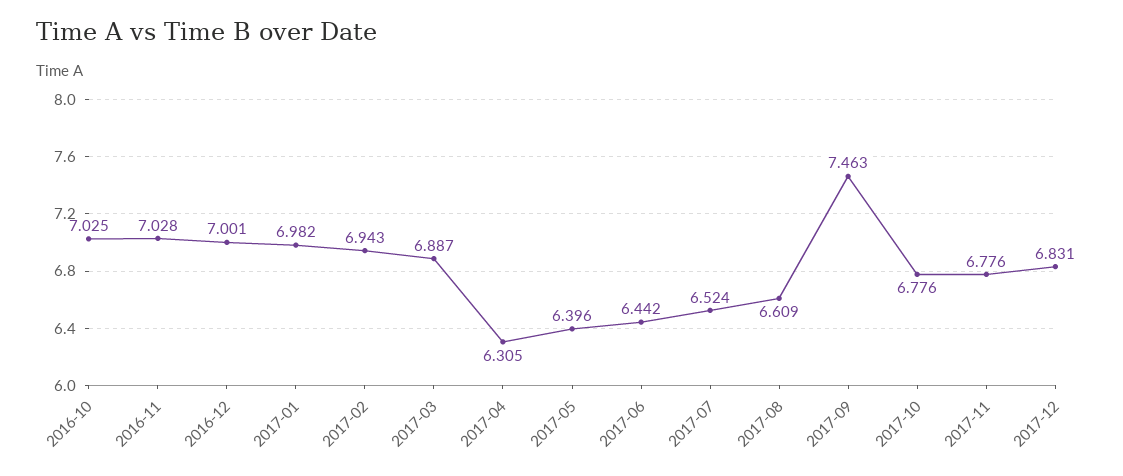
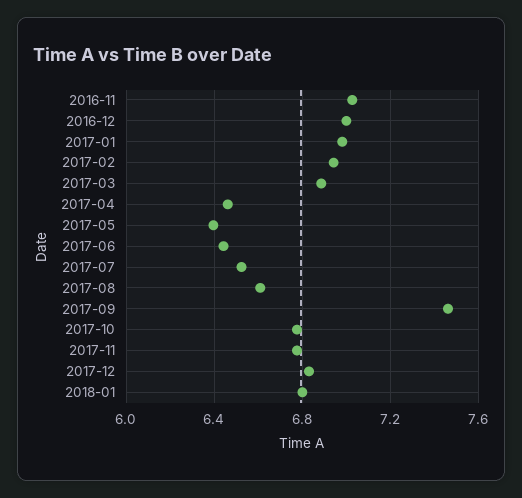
2016-10: 7.025 -> none
2017-04: 6.305 -> 6.45
2018-01: none -> 6.8

